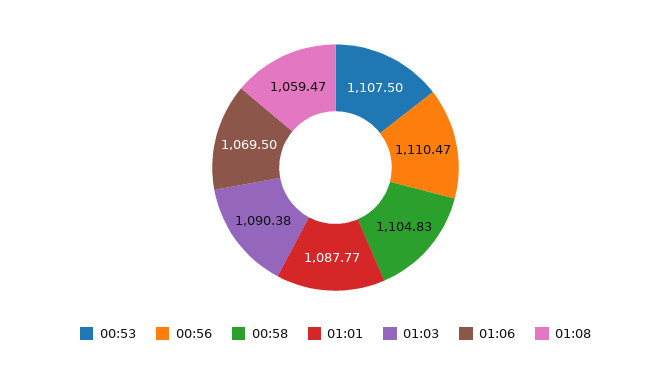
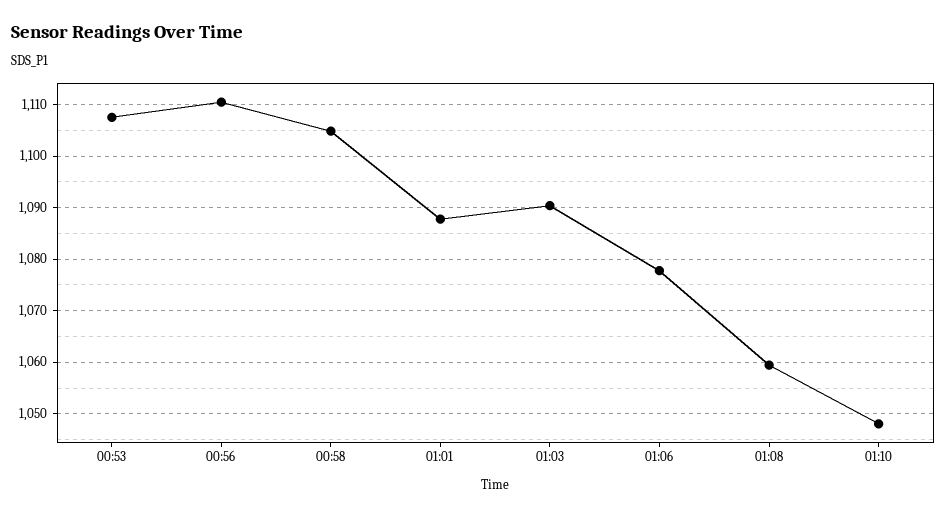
01:06: 1069.5 -> 1078
01:10: none -> 1048

